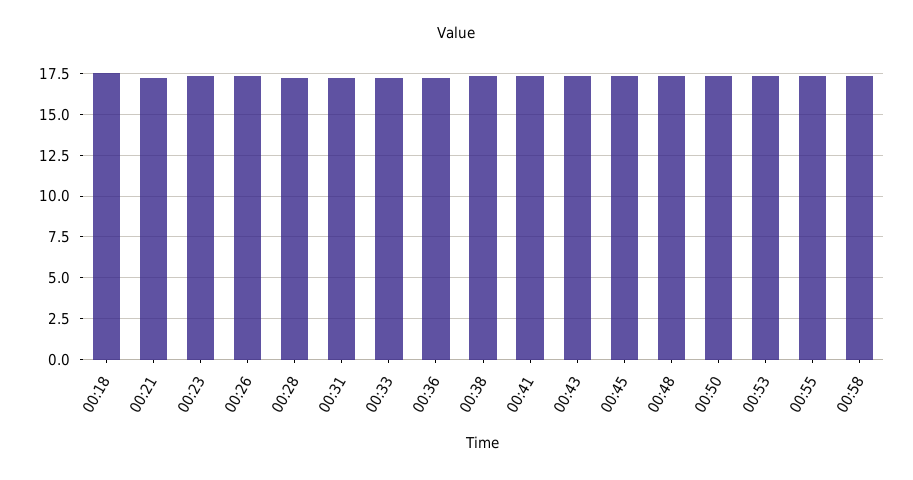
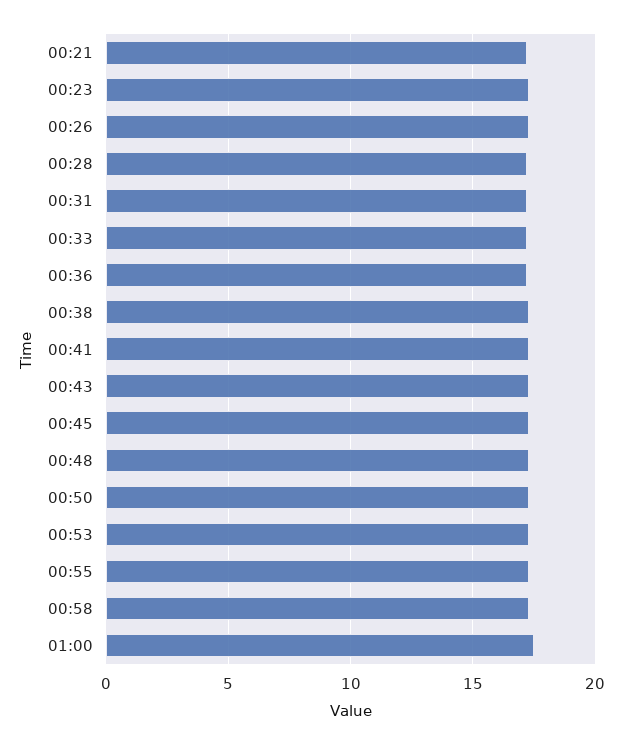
00:18: 17.5 -> none
01:00: none -> 17.5

